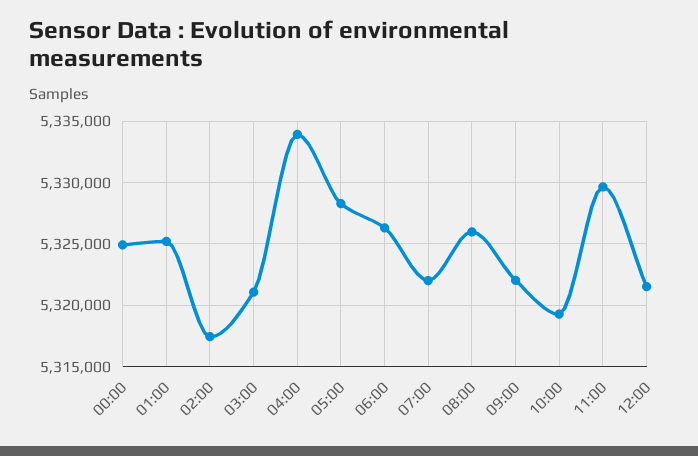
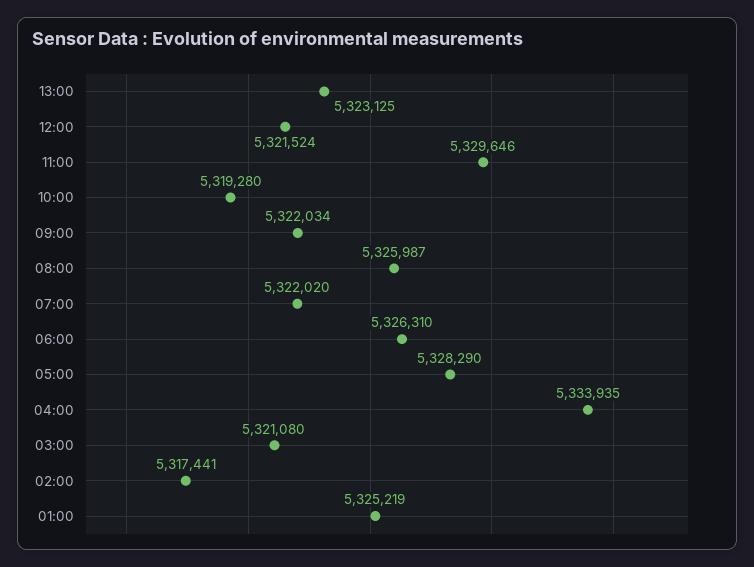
00:00: 5325000 -> none
13:00: none -> 5323125

